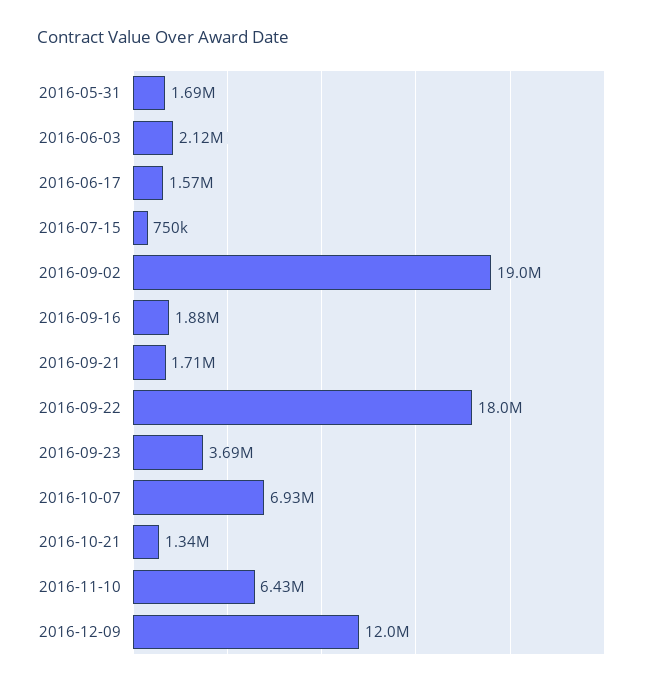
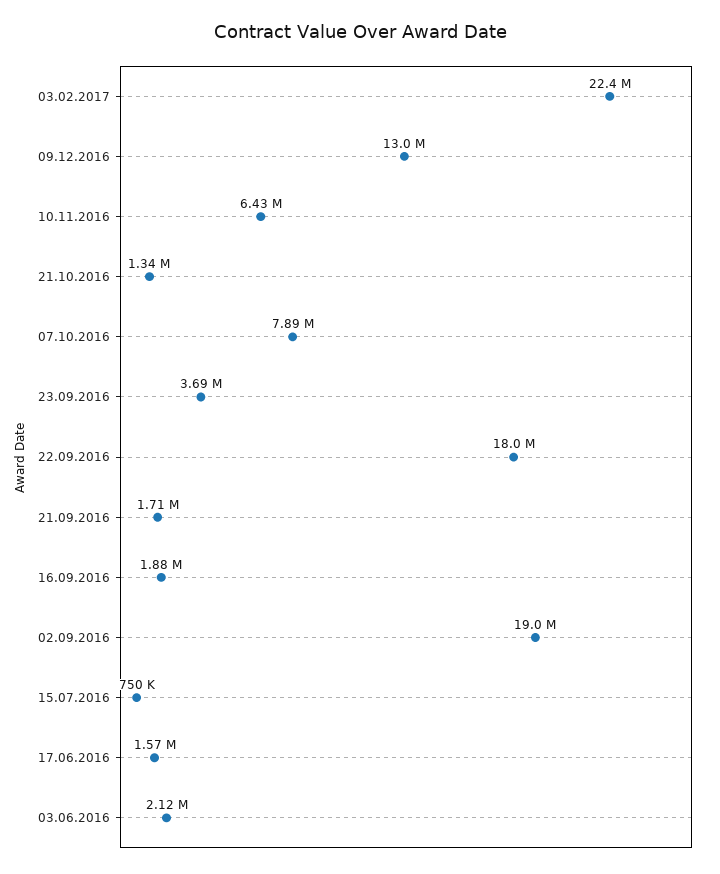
2016-05-31: 1690000 -> none
2016-10-07: 6930000 -> 7890000
2016-12-09: 12000000 -> 13000000
03.02.2017: none -> 22400000

